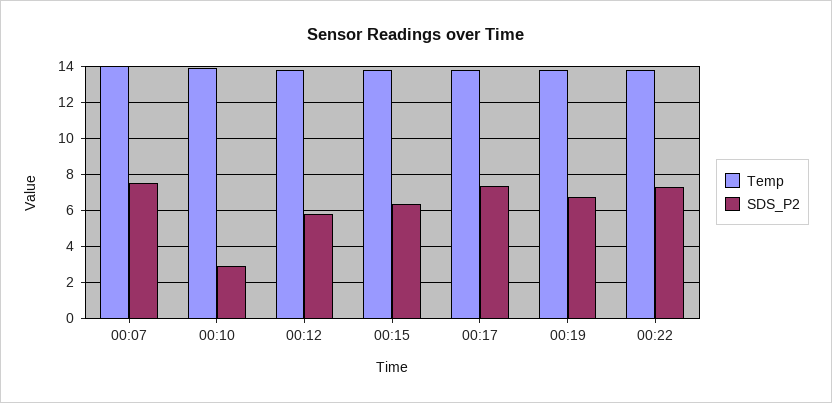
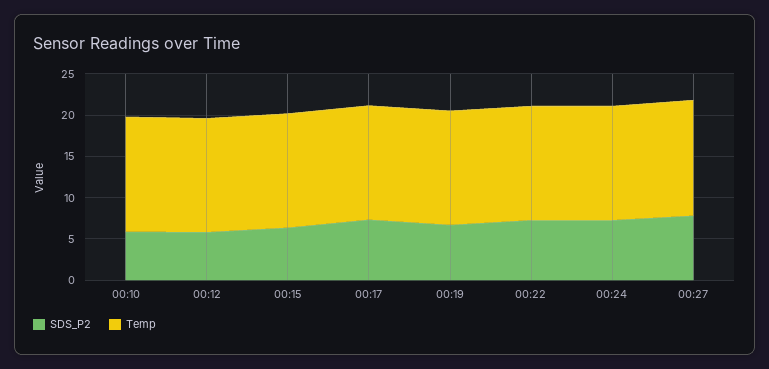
Temp, 00:07: 14 -> none
SDS_P2, 00:07: 7.5 -> none
SDS_P2, 00:10: 3 -> 6
SDS_P2, 00:24: none -> 7
Temp, 00:24: none -> 14
SDS_P2, 00:27: none -> 8
Temp, 00:27: none -> 14

